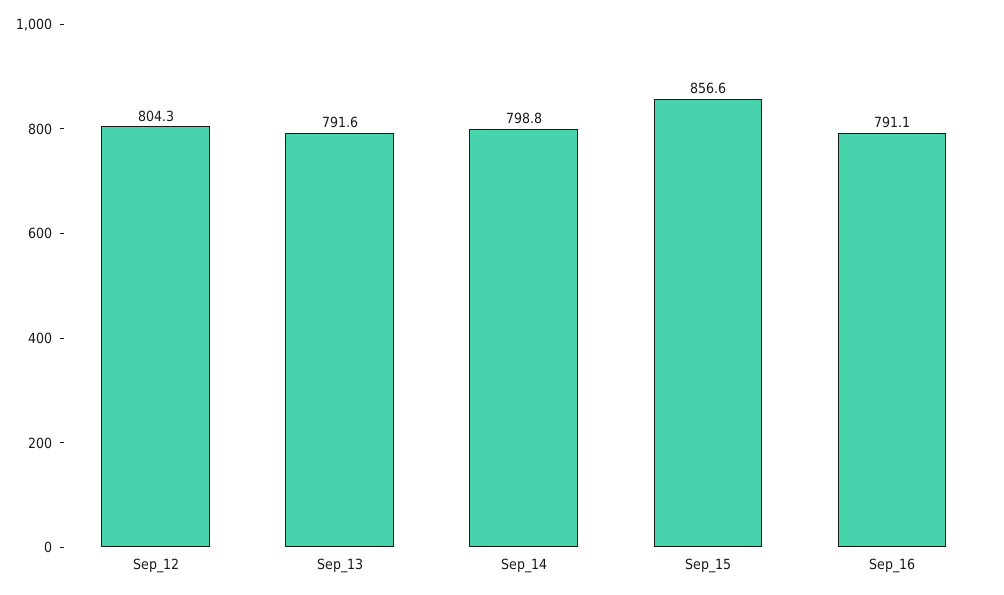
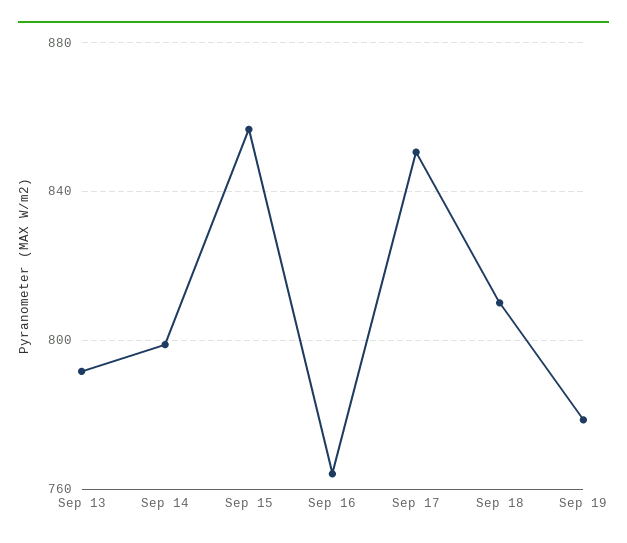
Sep_12: 804.3 -> none
Sep_16: 791.1 -> 765
Sep 17: none -> 850
Sep 18: none -> 810
Sep 19: none -> 780

